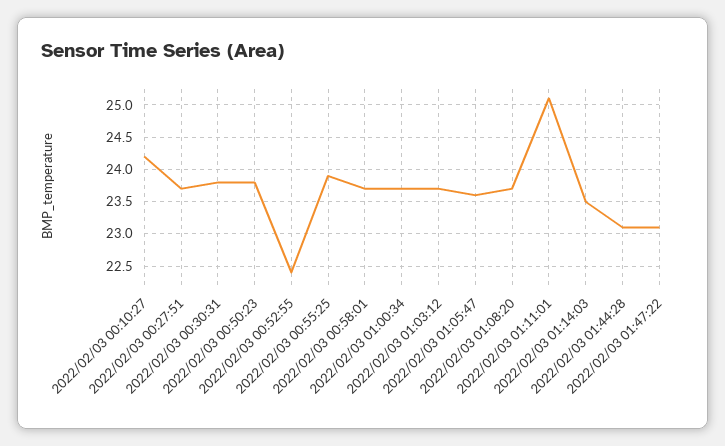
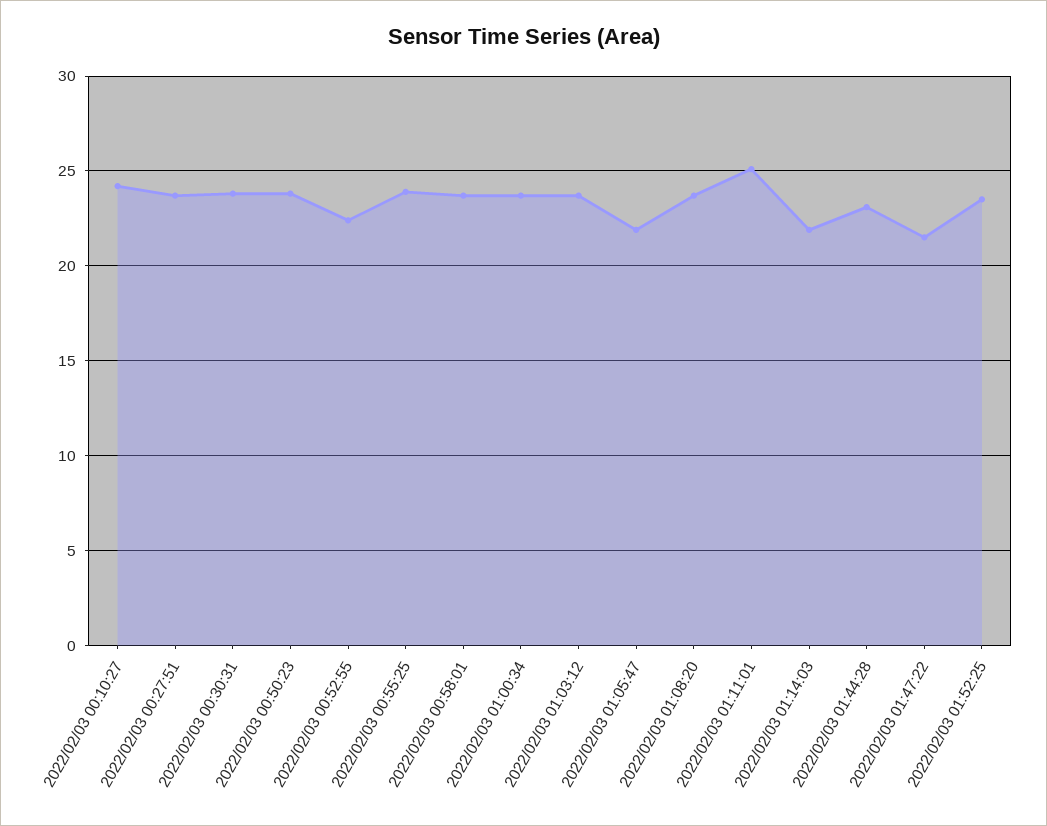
2022/02/03 01:05:47: 23.6 -> 22
2022/02/03 01:14:03: 23.5 -> 22
2022/02/03 01:47:22: 23.1 -> 21.5
2022/02/03 01:52:25: none -> 23.5

